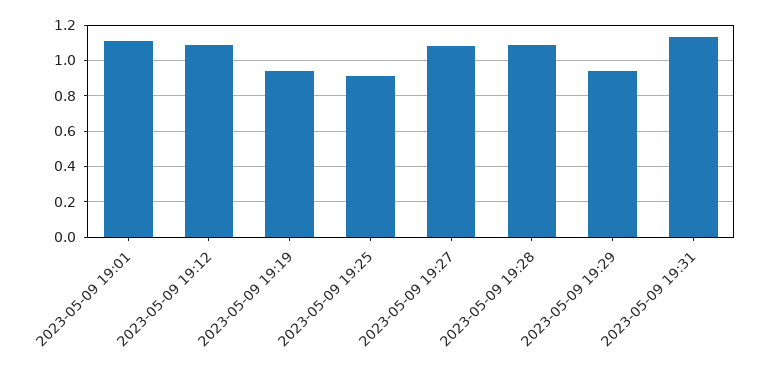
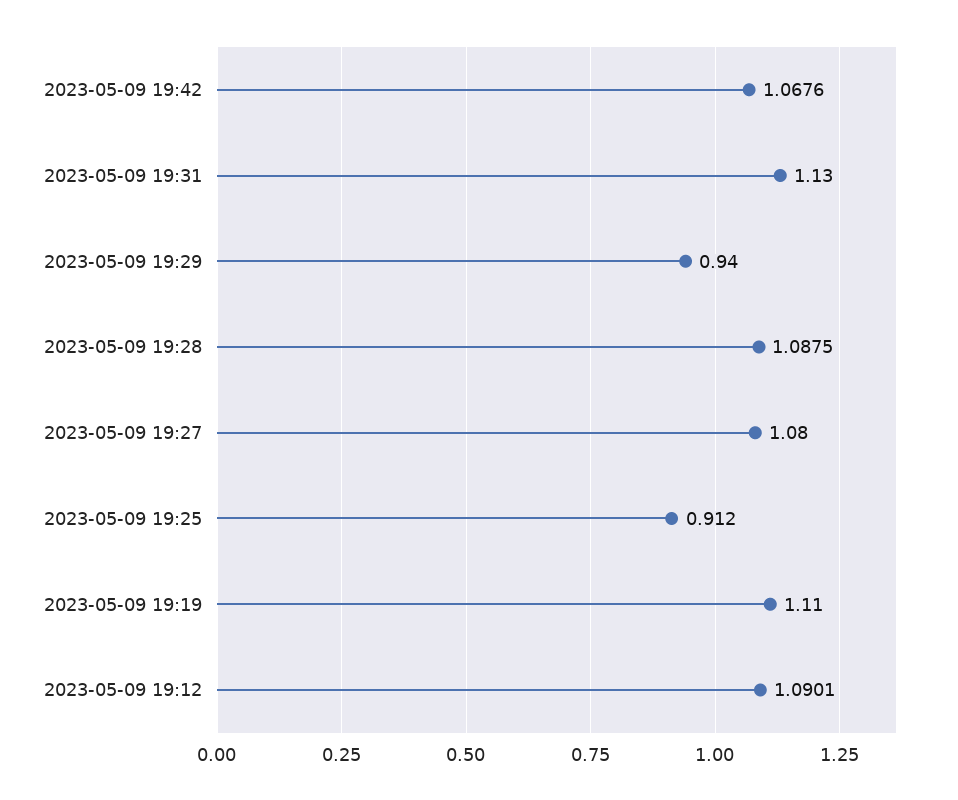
2023-05-09 19:01: 1.1 -> none
2023-05-09 19:19: 0.95 -> 1.11
2023-05-09 19:42: none -> 1.0676

